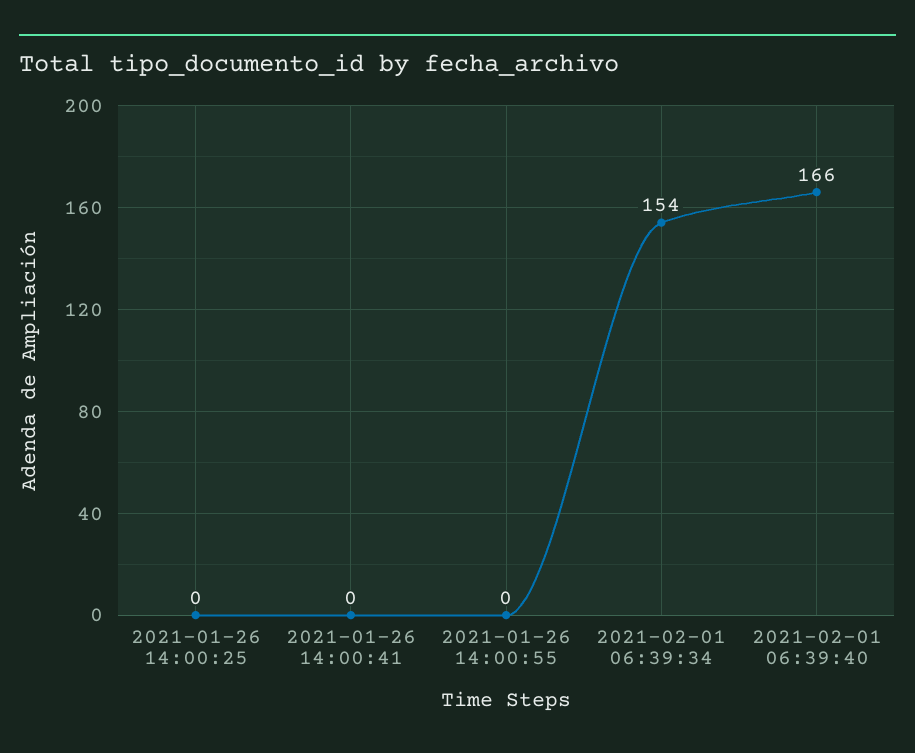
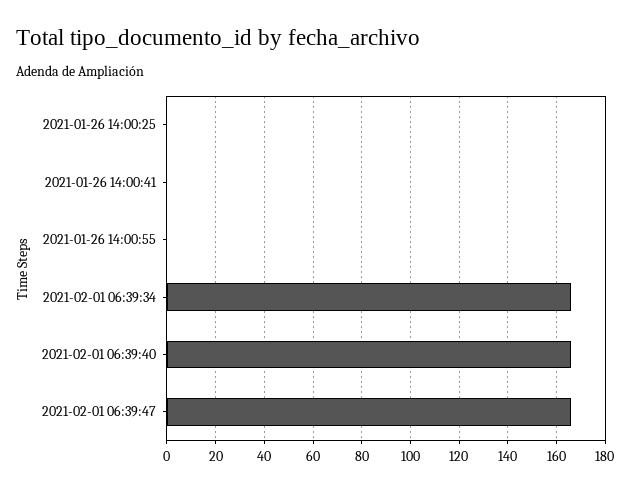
2021-02-01 06:39:34: 154 -> 165
2021-02-01 06:39:47: none -> 165

